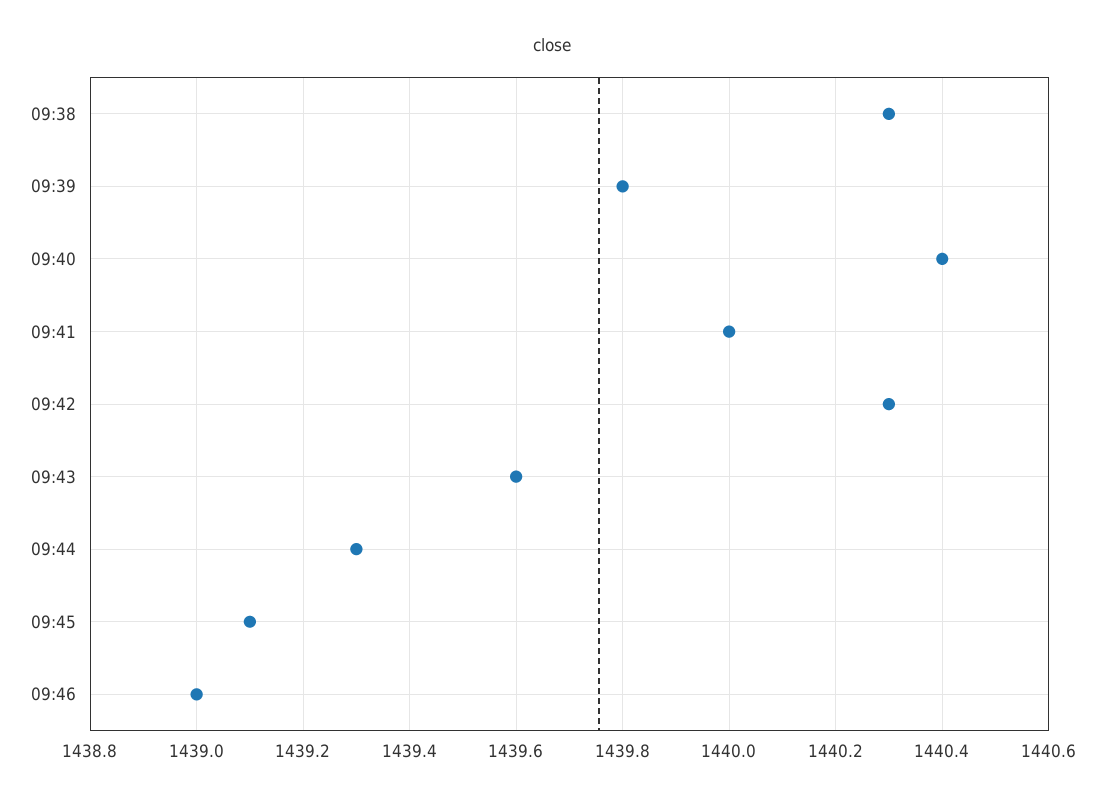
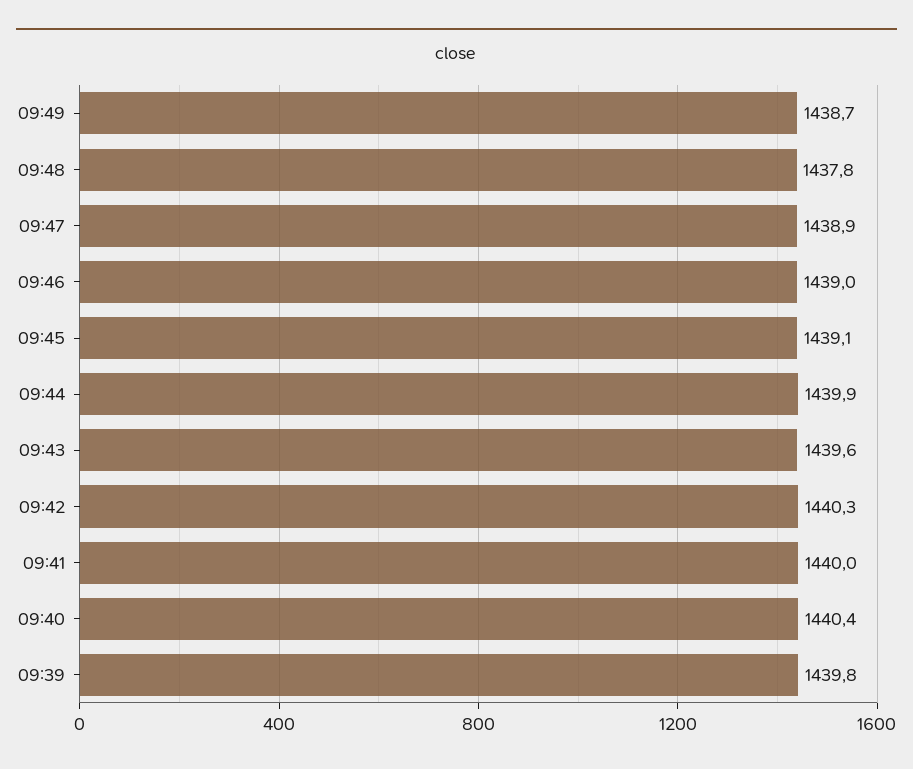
09:38: 1440.3 -> none
09:44: 1439.3 -> 1439.9
09:49: none -> 1438.7
09:48: none -> 1437.8
09:47: none -> 1438.9

